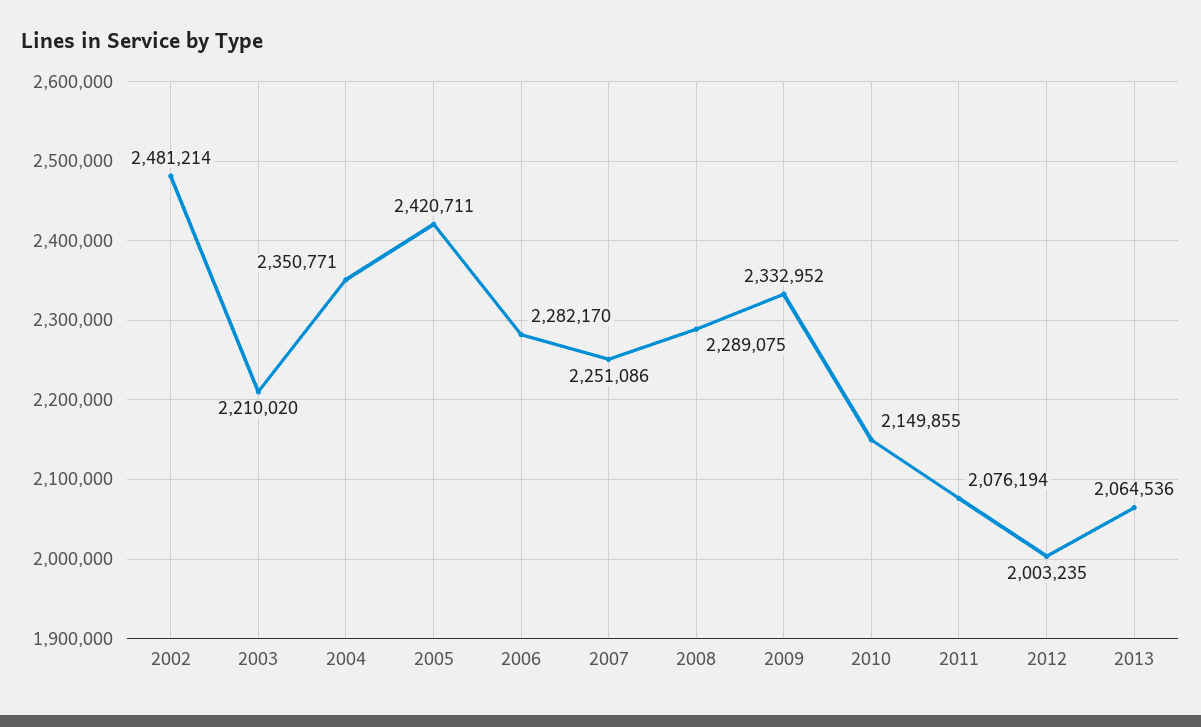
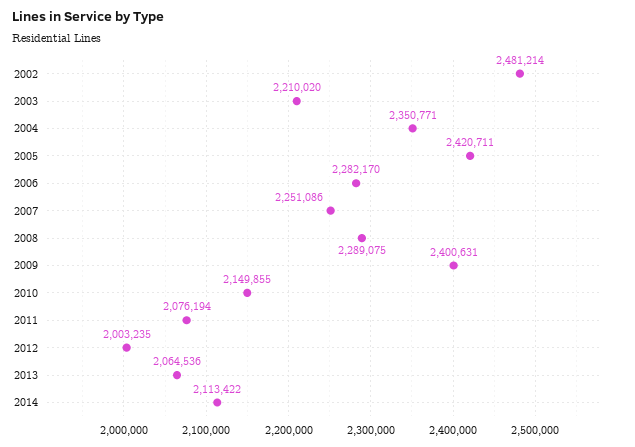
2009: 2332952 -> 2400631
2014: none -> 2113422

